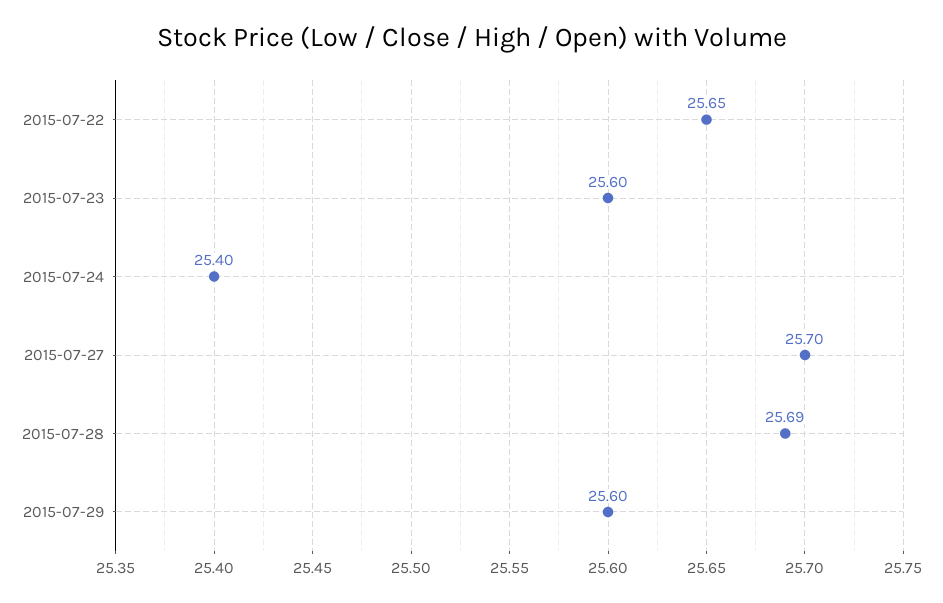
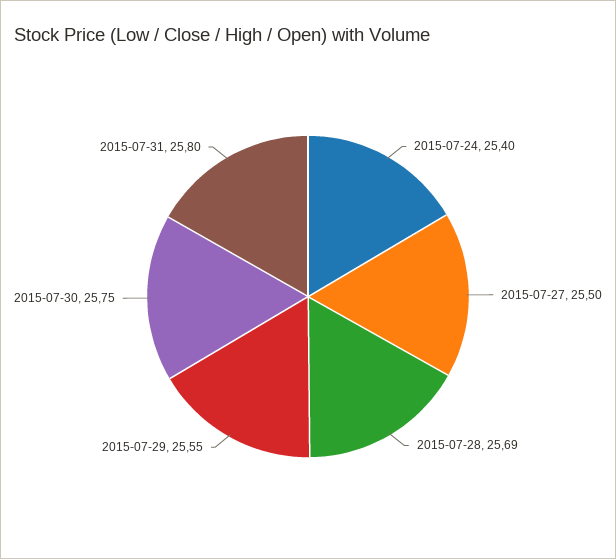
2015-07-22: 25.65 -> none
2015-07-23: 25.6 -> none
2015-07-27: 25.7 -> 25.5
2015-07-29: 25.6 -> 25.55
2015-07-30: none -> 25.75
2015-07-31: none -> 25.8

